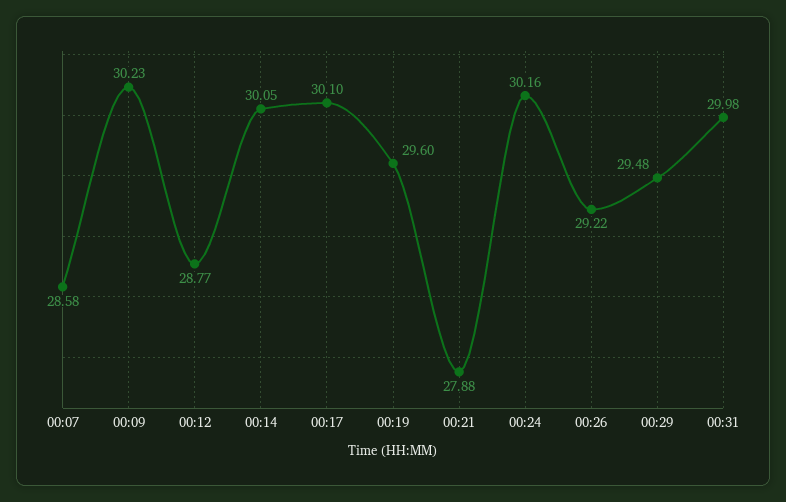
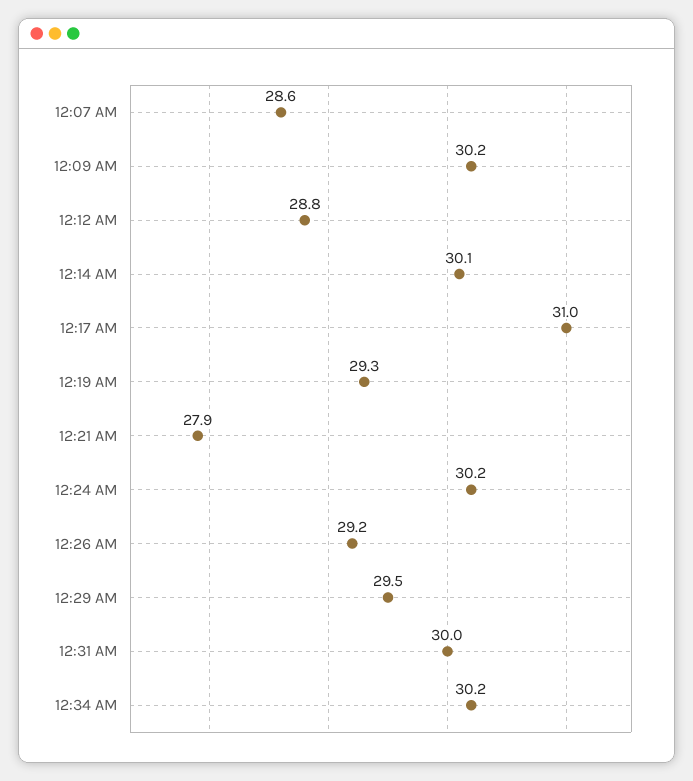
00:17: 30.1 -> 31
00:19: 29.6 -> 29.3
12:34 AM: none -> 30.2

